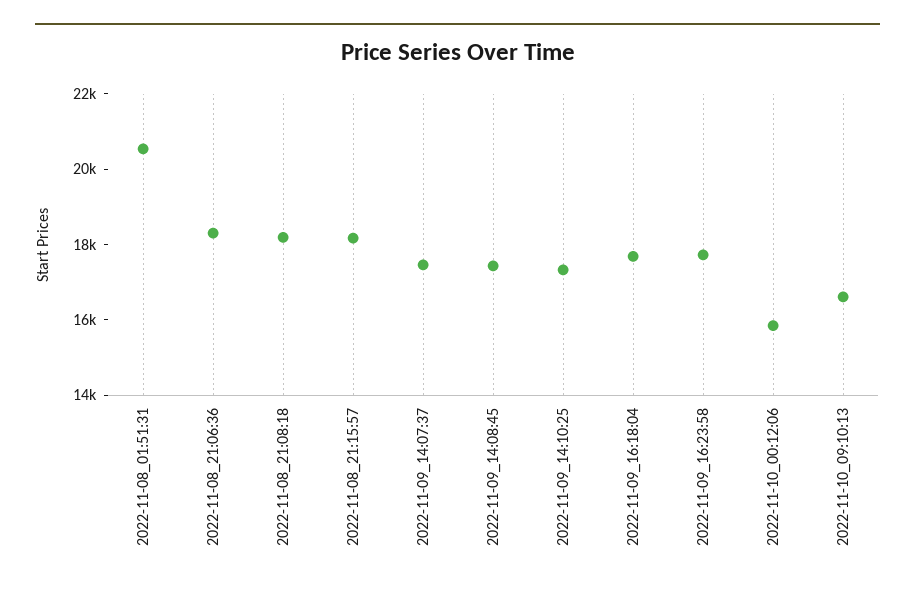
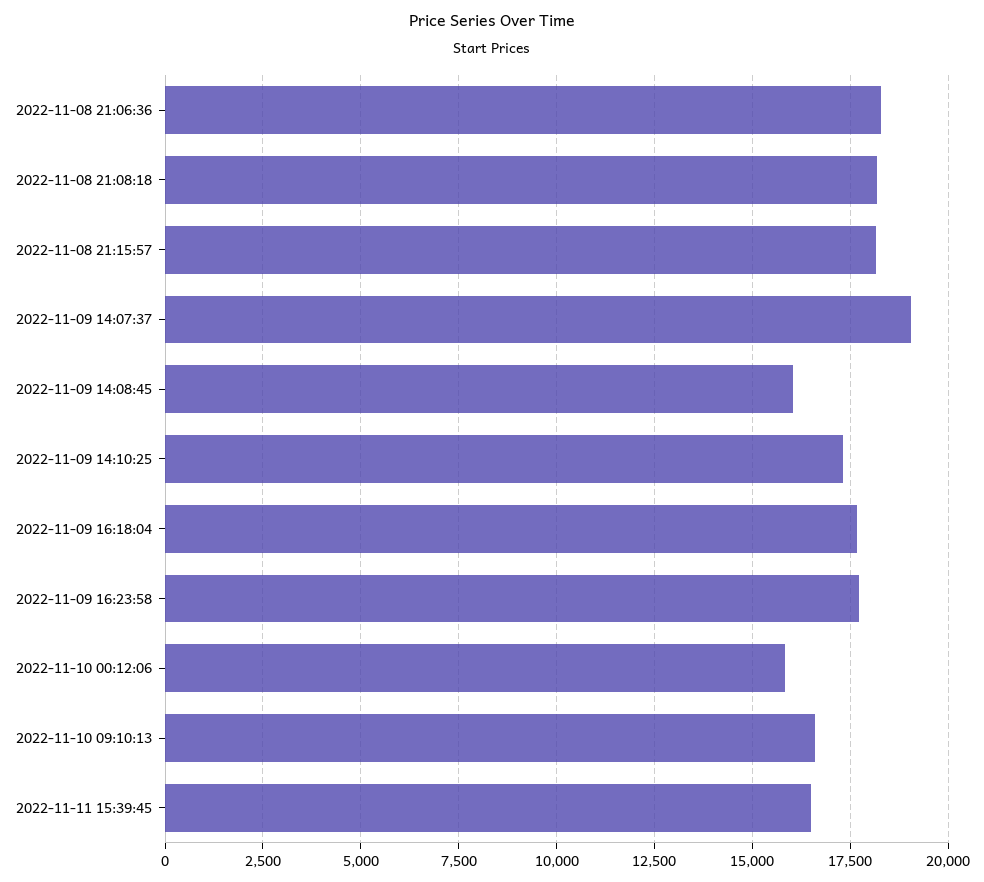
2022-11-08_01:51:31: 20500 -> none
2022-11-09_14:07:37: 17500 -> 19000
2022-11-09_14:08:45: 17500 -> 16000
2022-11-11 15:39:45: none -> 16500

